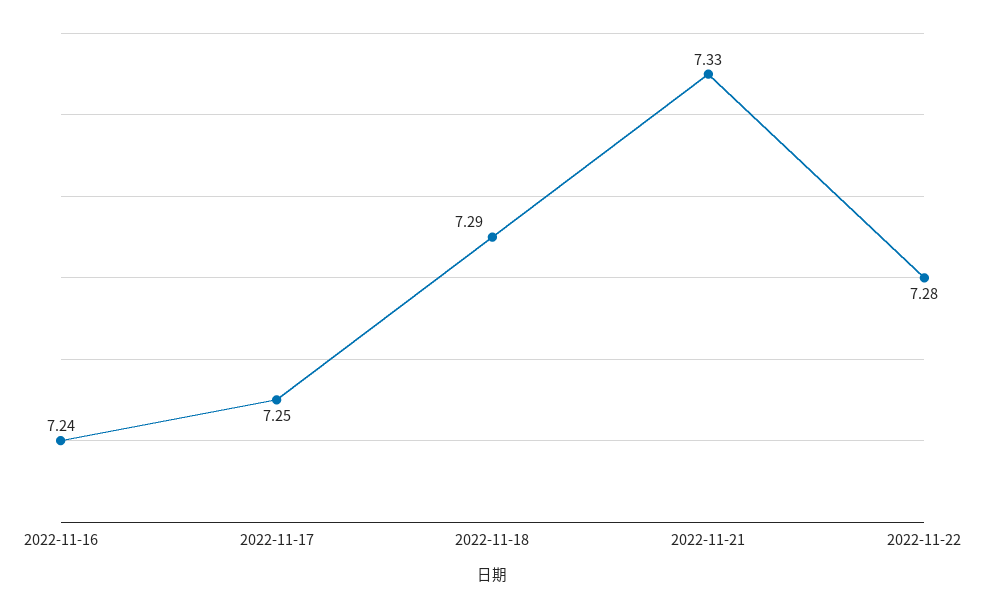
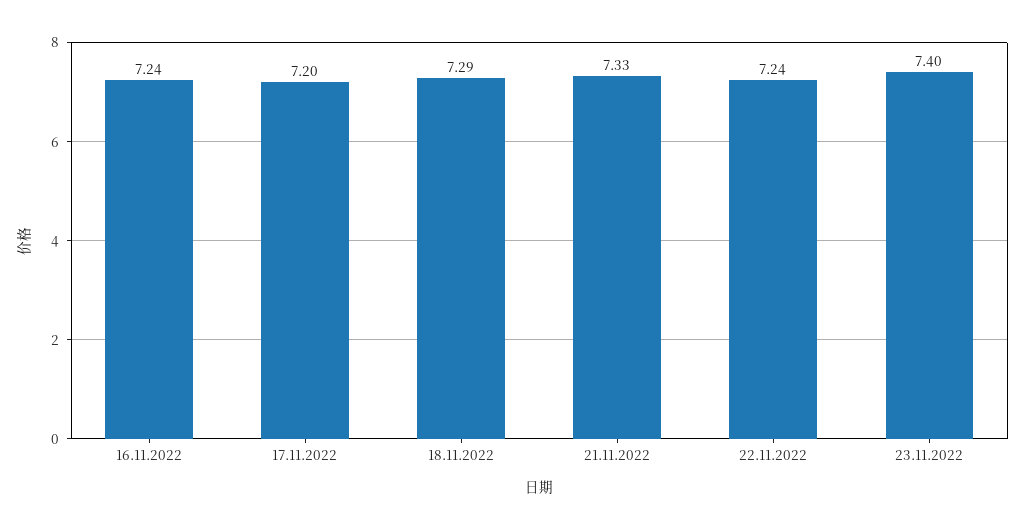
2022-11-17: 7.25 -> 7.2
2022-11-22: 7.28 -> 7.24
23.11.2022: none -> 7.4

